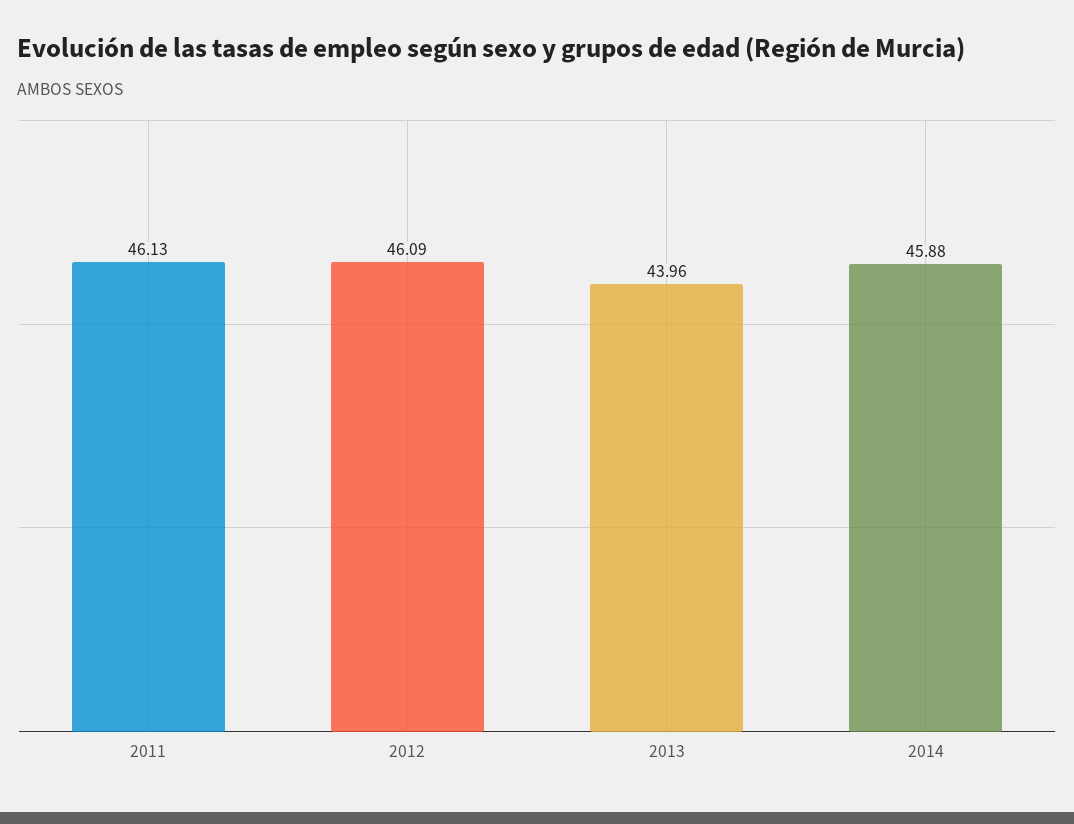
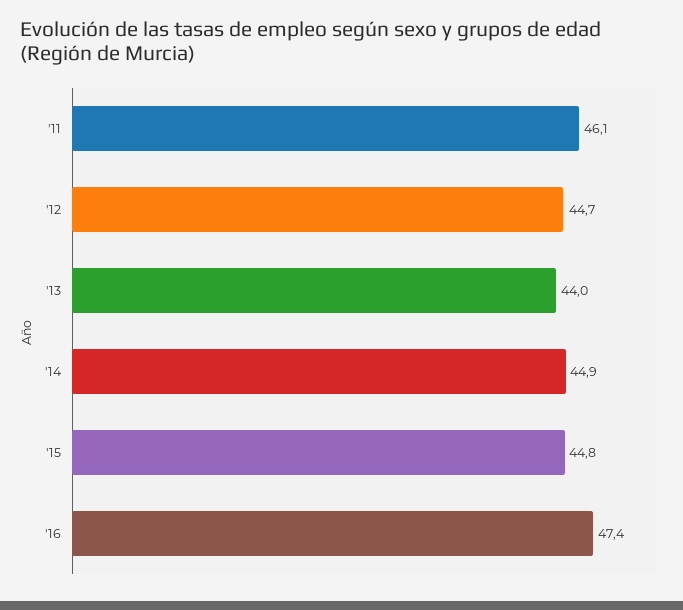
2012: 46.09 -> 44.7
2014: 45.88 -> 44.9
'15: none -> 44.8
'16: none -> 47.4

